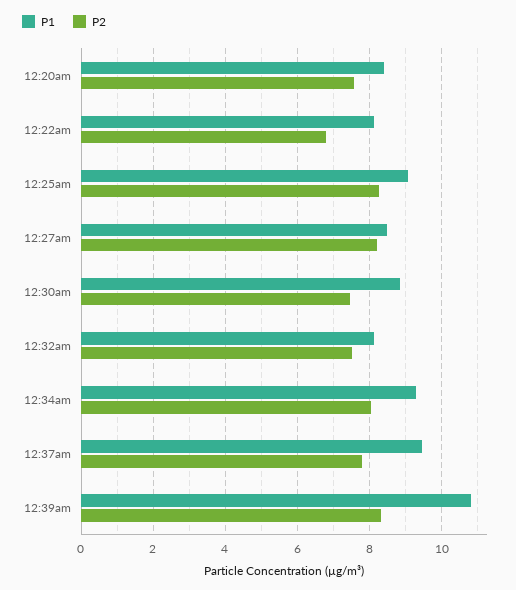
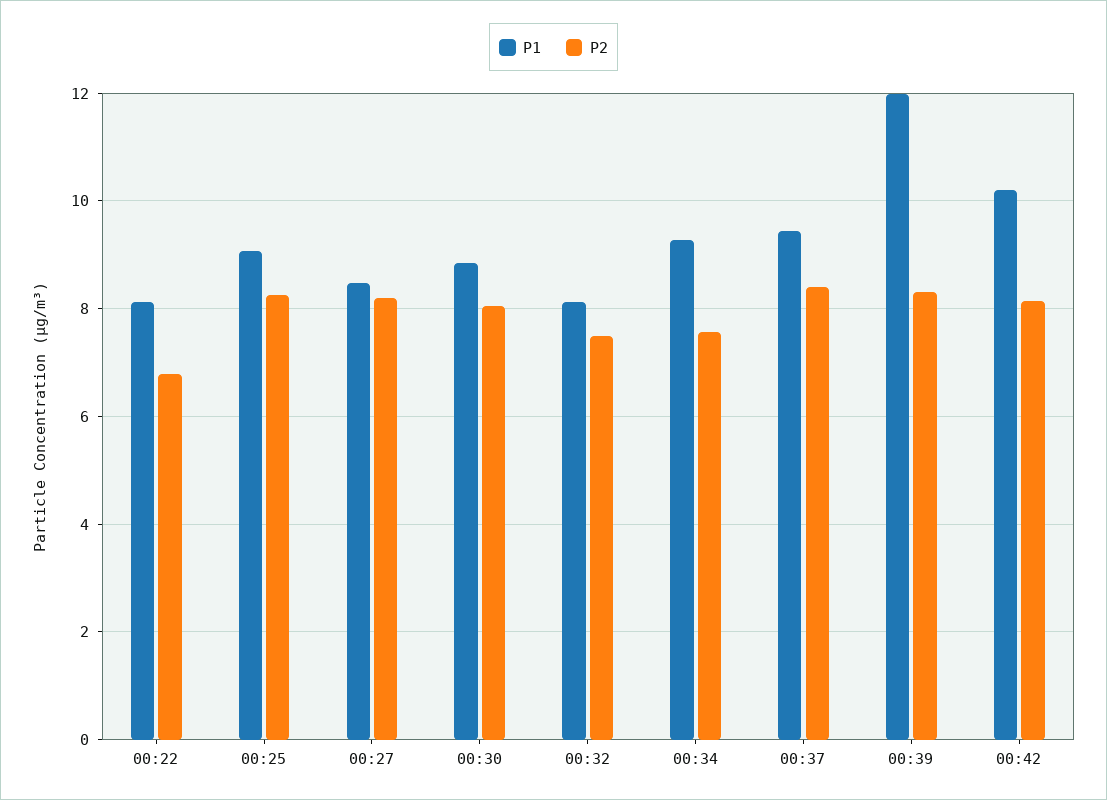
P1, 12:20am: 8.4 -> none
P2, 12:20am: 7.6 -> none
P2, 12:30am: 7.4 -> 8
P2, 12:34am: 8 -> 7.6
P2, 12:37am: 7.8 -> 8.4
P1, 12:39am: 10.8 -> 12
P1, 00:42: none -> 10.2
P2, 00:42: none -> 8.2

